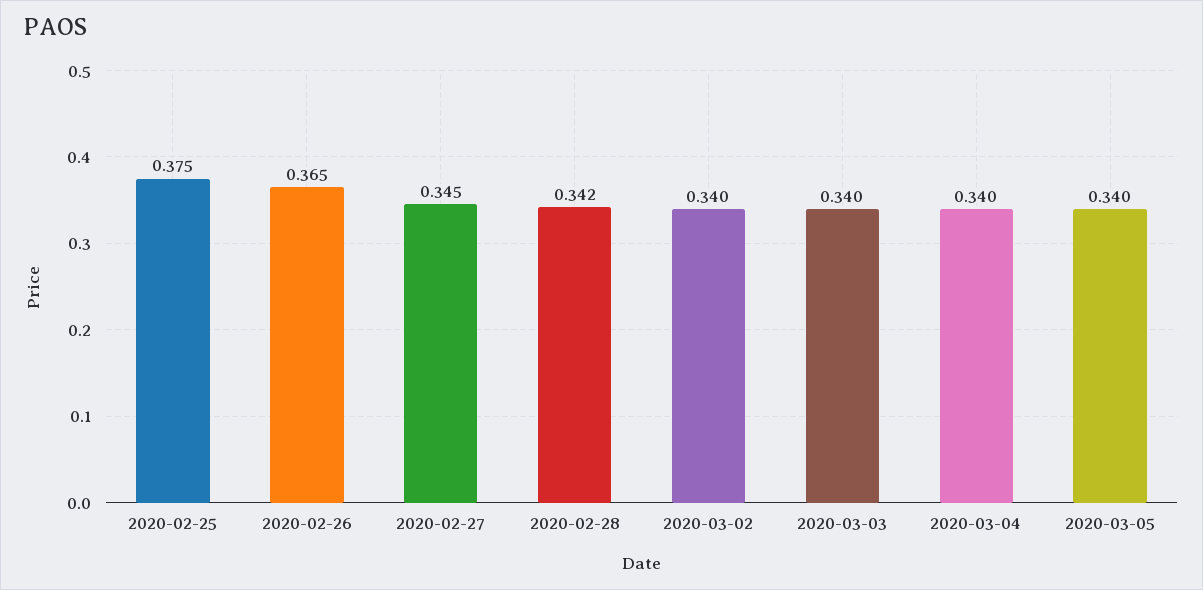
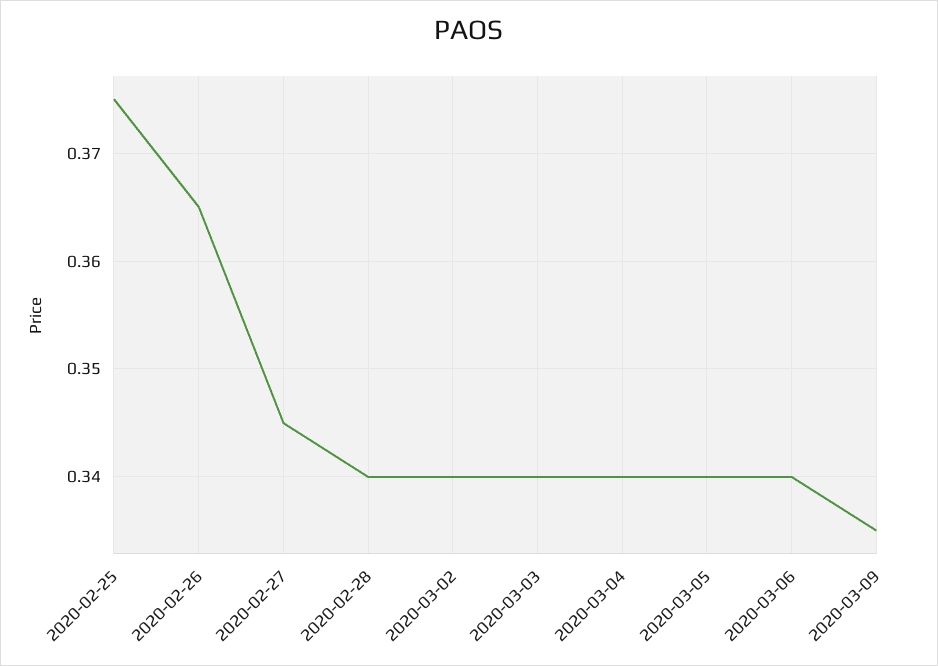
2020-02-28: 0.342 -> 0.34
2020-03-06: none -> 0.34
2020-03-09: none -> 0.335

